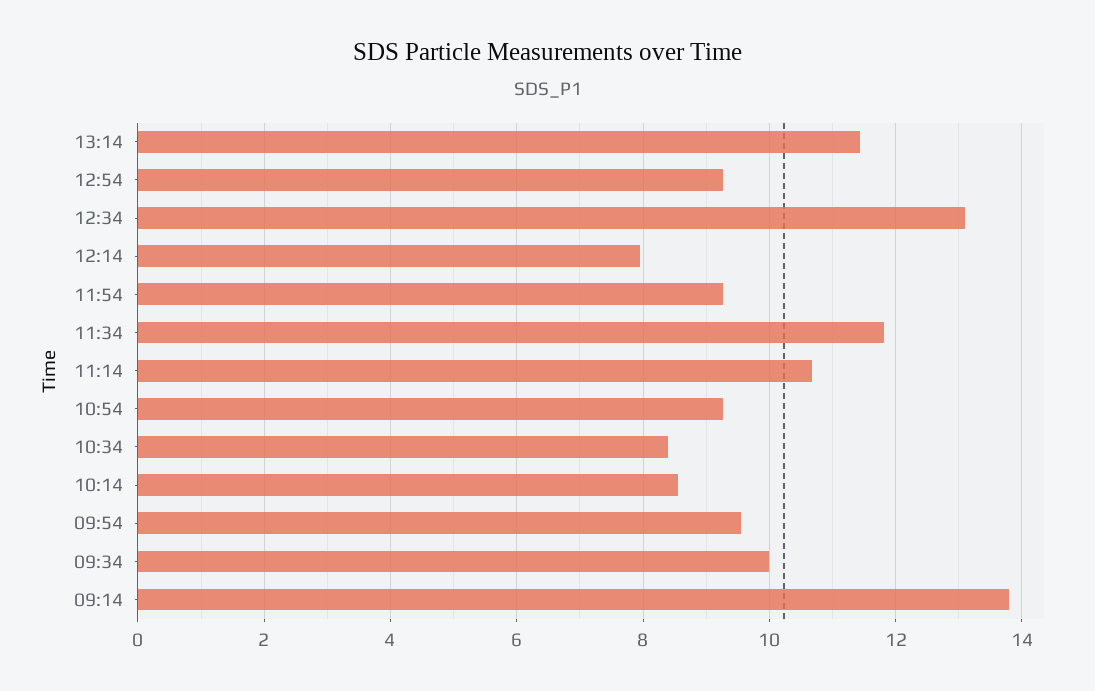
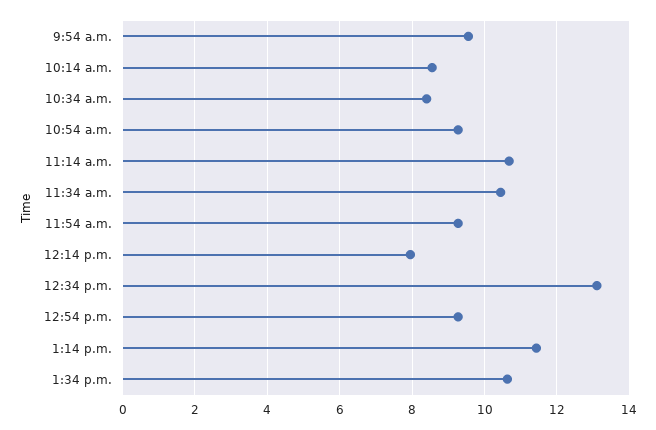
11:34: 11.8 -> 10.4
09:34: 10 -> none
09:14: 13.8 -> none
1:34 p.m.: none -> 10.6

